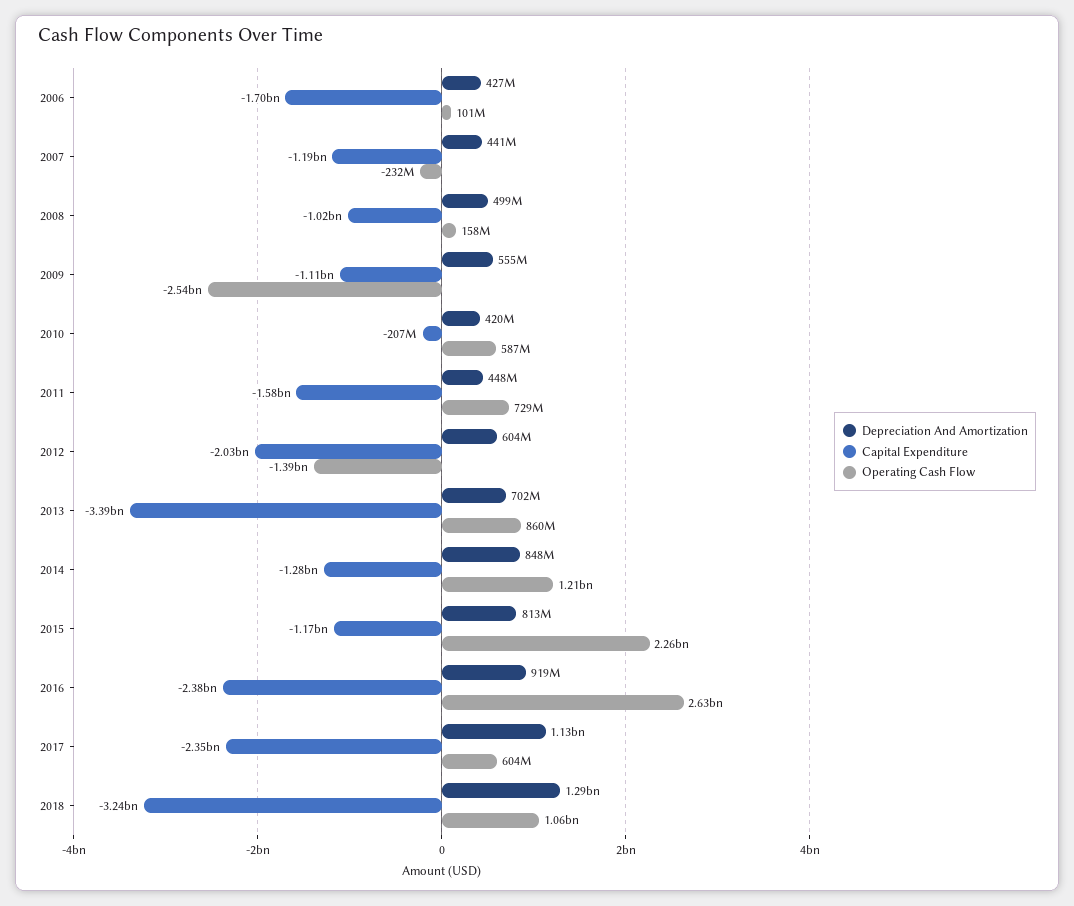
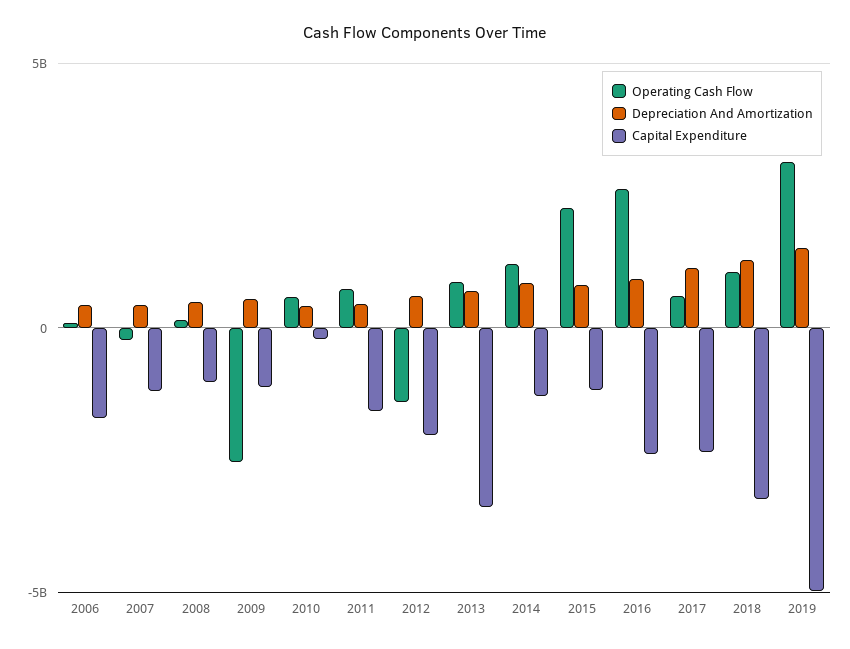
Operating Cash Flow, 2019: none -> 3000000000
Depreciation And Amortization, 2019: none -> 1500000000
Capital Expenditure, 2019: none -> -5000000000

